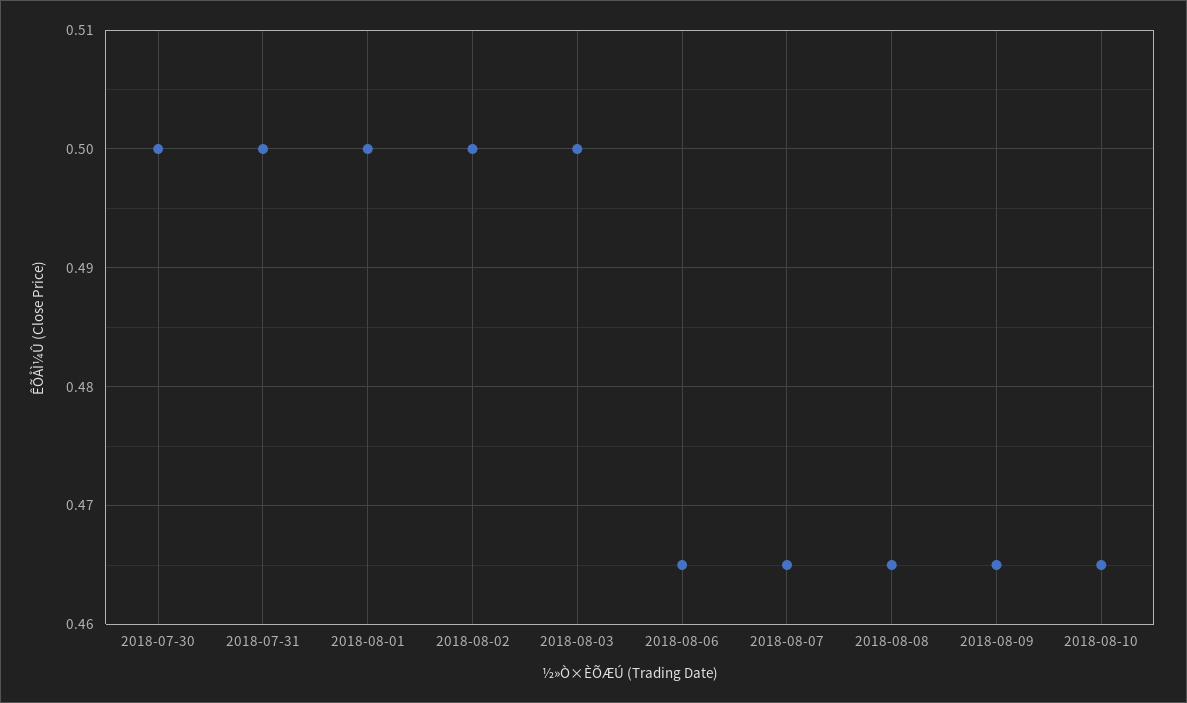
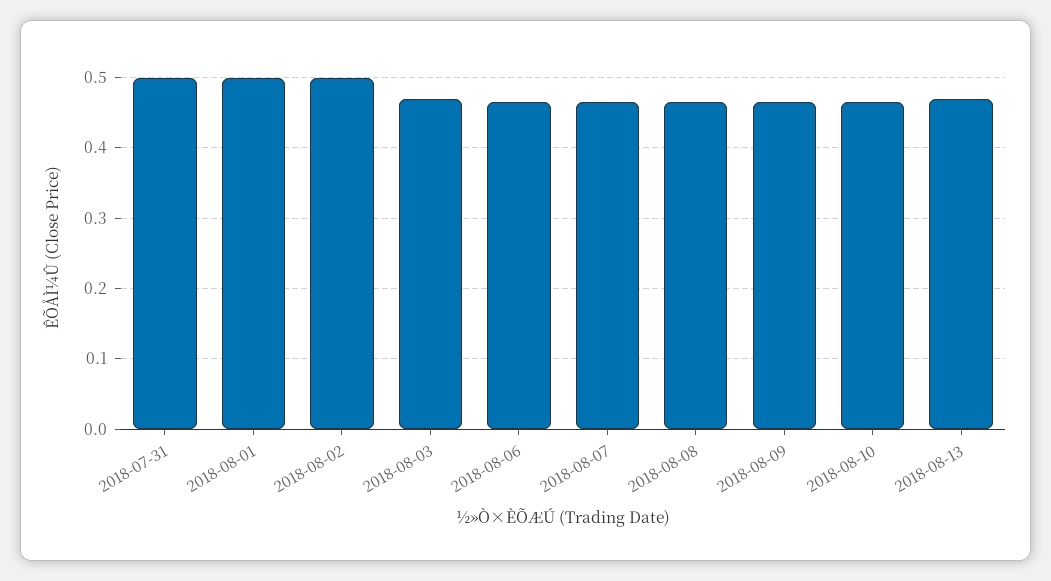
2018-07-30: 0.5 -> none
2018-08-03: 0.5 -> 0.47
2018-08-13: none -> 0.47

